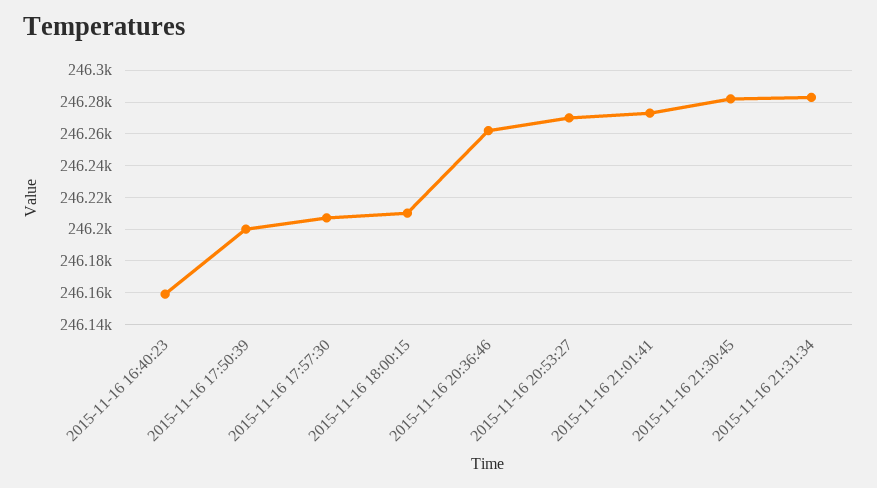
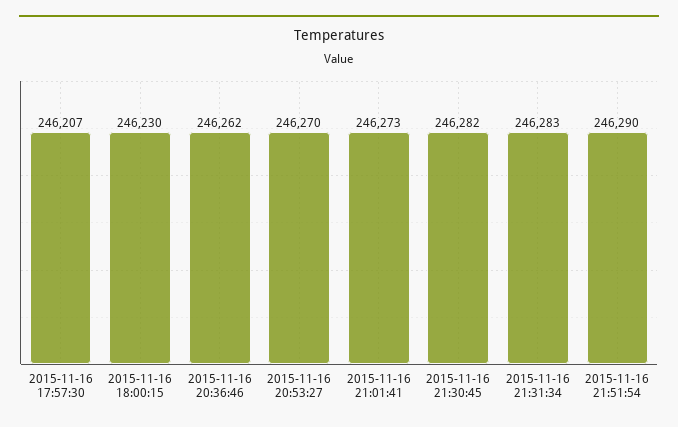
2015-11-16 16:40:23: 246160 -> none
2015-11-16 17:50:39: 246200 -> none
2015-11-16 18:00:15: 246210 -> 246230
2015-11-16 21:51:54: none -> 246290

